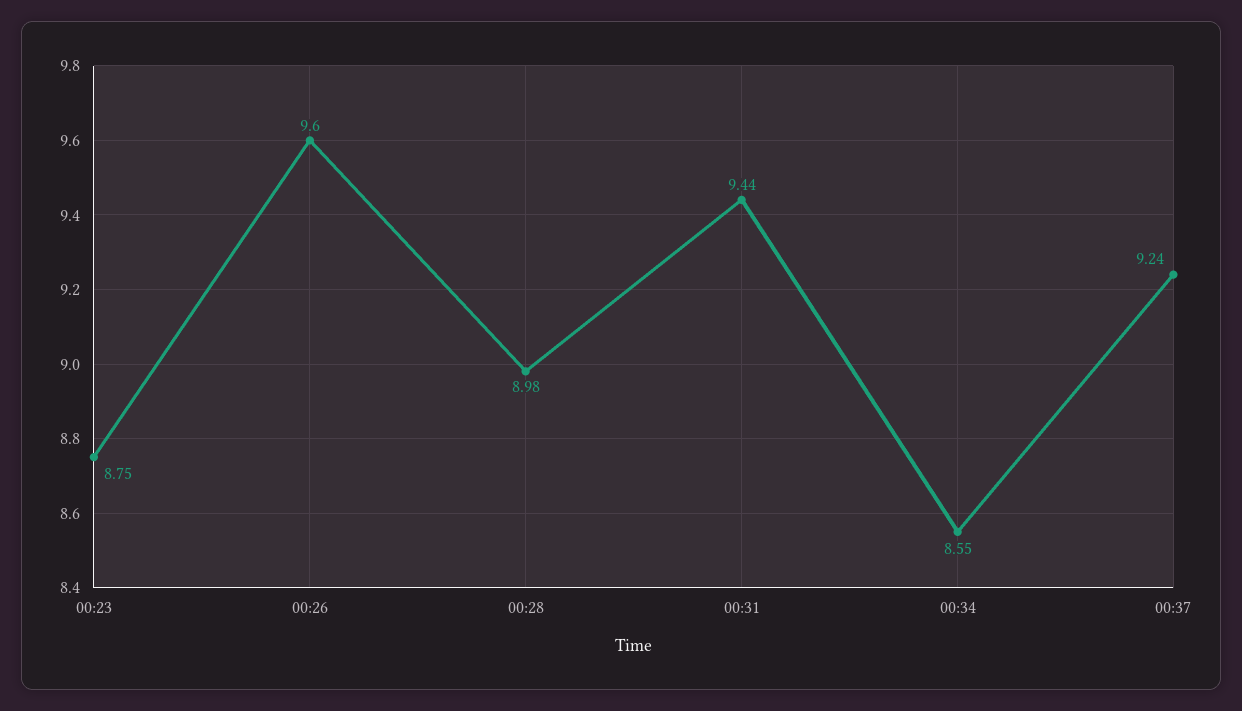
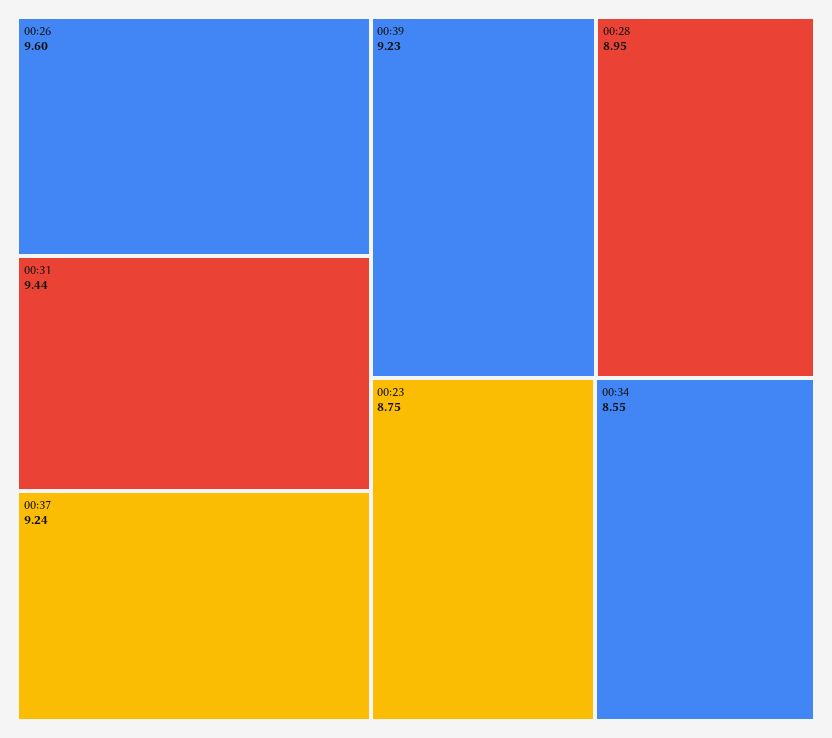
00:28: 8.98 -> 8.95
00:39: none -> 9.23

